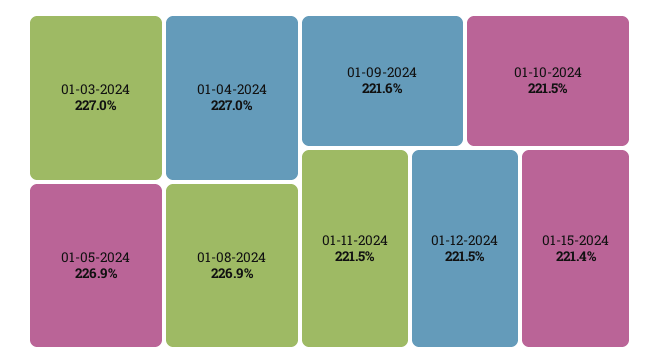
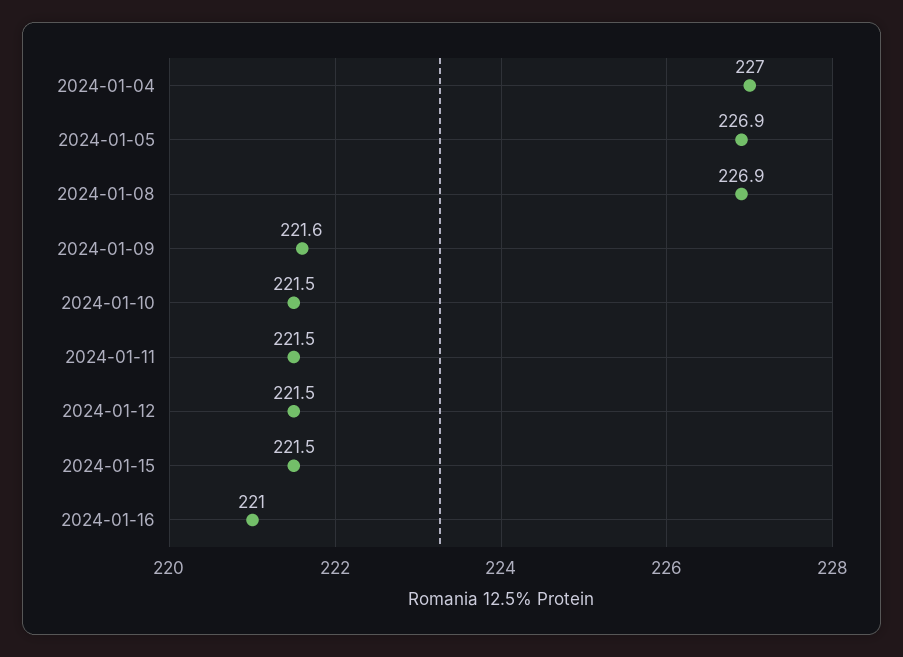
01-03-2024: 227 -> none
01-15-2024: 221.4 -> 221.5
2024-01-16: none -> 221

